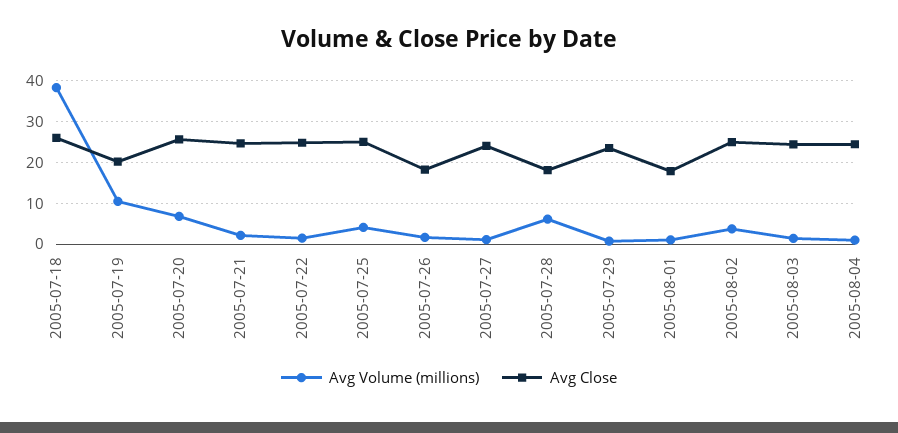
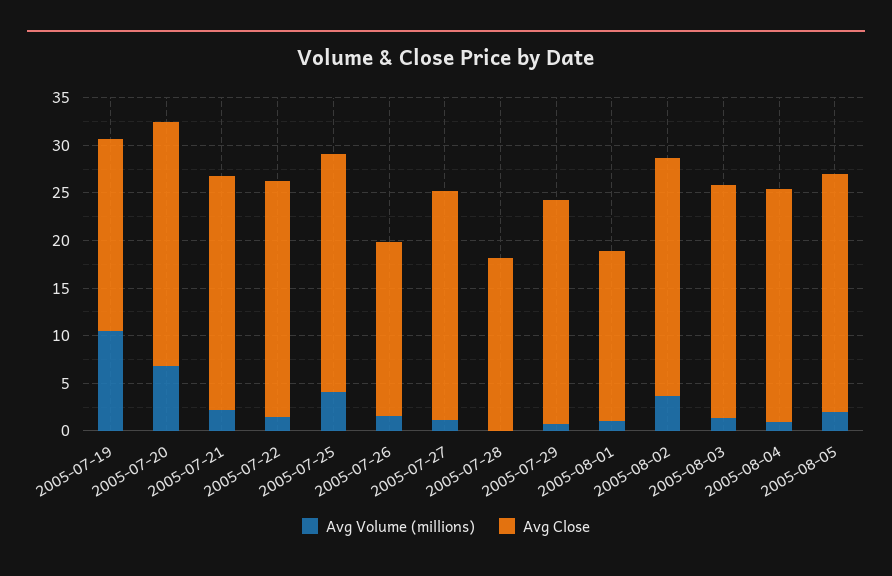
Avg Volume (millions), 2005-07-18: 38 -> none
Avg Close, 2005-07-18: 26 -> none
Avg Volume (millions), 2005-07-28: 6 -> 0
Avg Volume (millions), 2005-08-05: none -> 2
Avg Close, 2005-08-05: none -> 25

